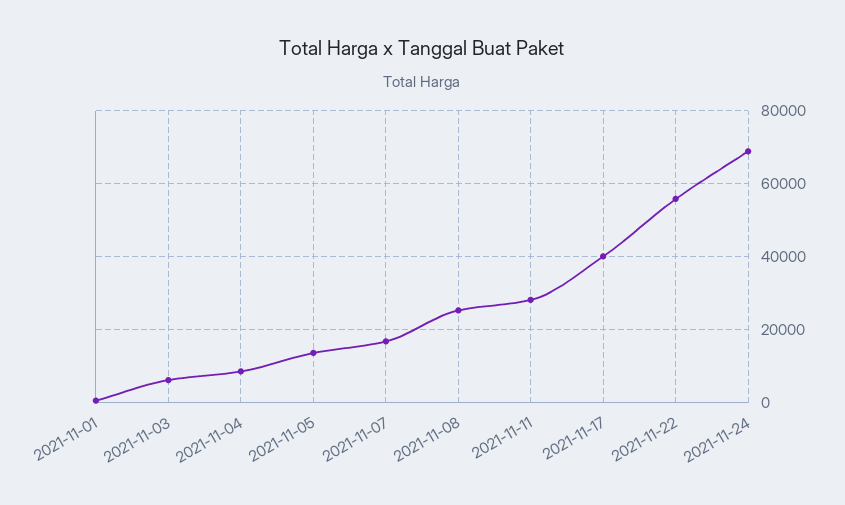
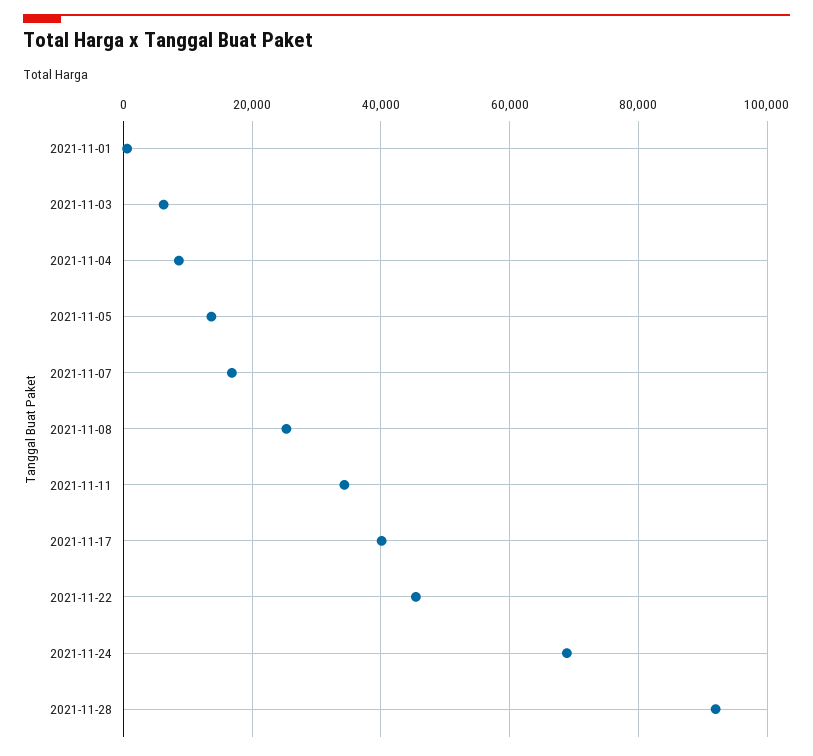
2021-11-11: 28000 -> 34000
2021-11-22: 56000 -> 46000
2021-11-28: none -> 92000

